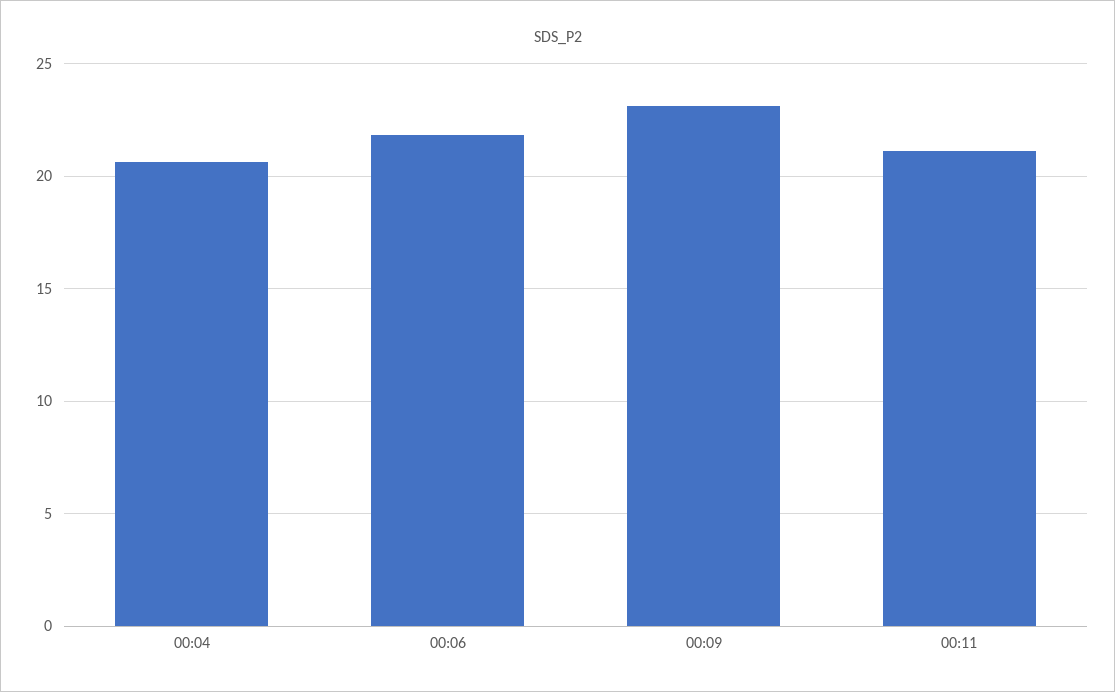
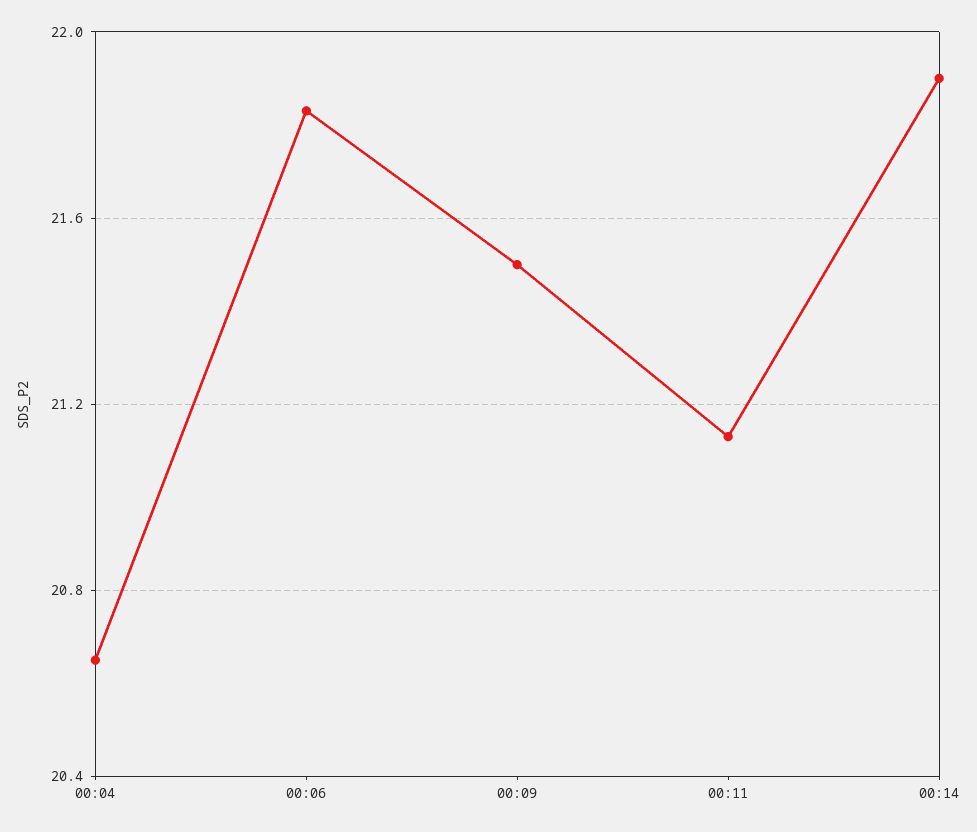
00:09: 23 -> 21.5
00:14: none -> 21.9

